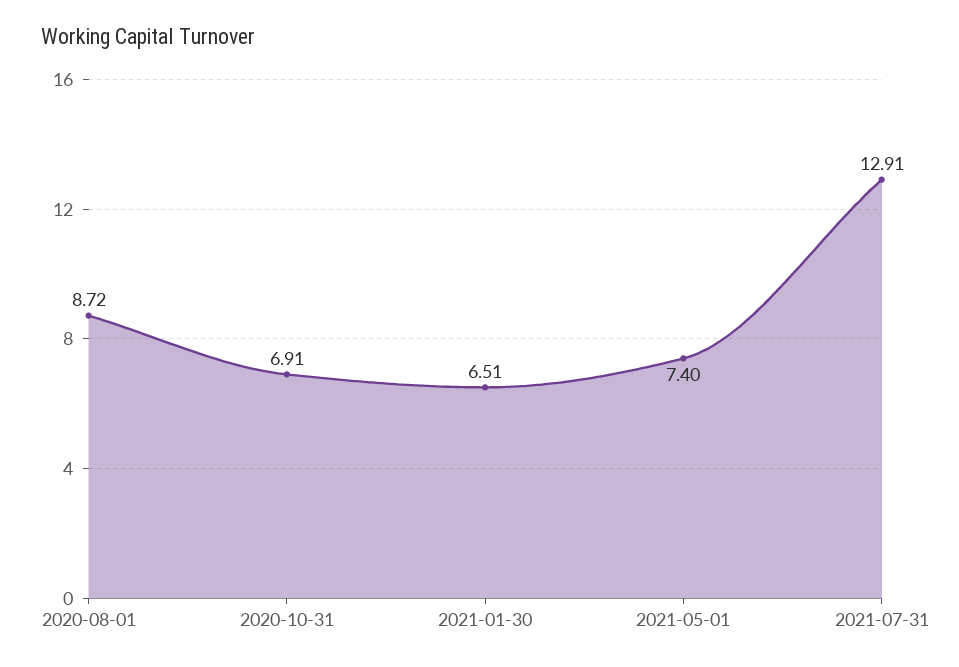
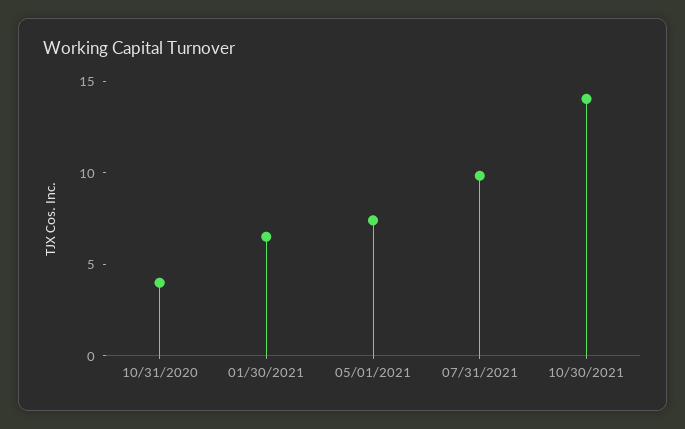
2020-08-01: 8.72 -> none
2020-10-31: 6.91 -> 4
2021-07-31: 12.91 -> 10
10/30/2021: none -> 14

